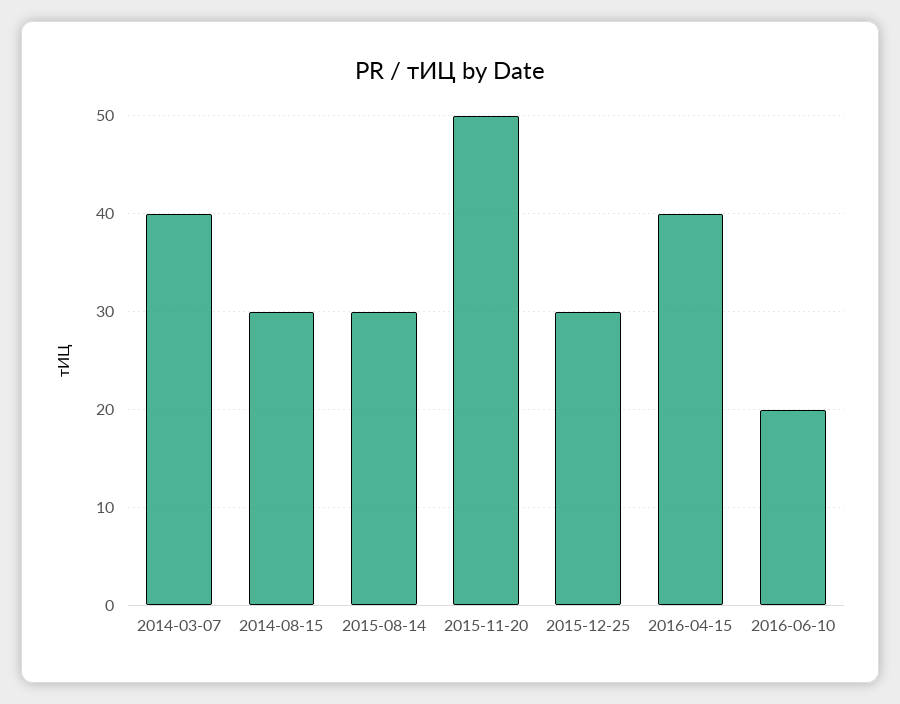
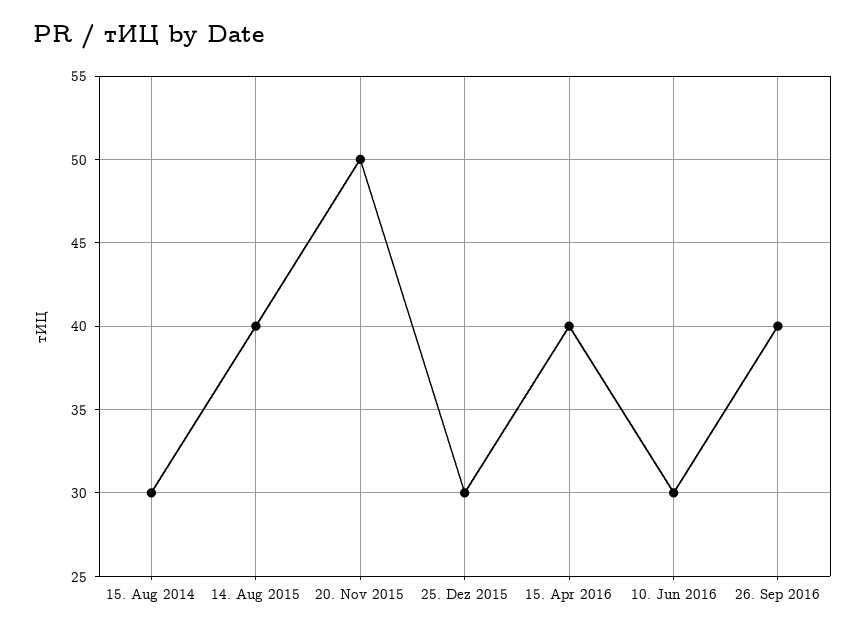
2014-03-07: 40 -> none
2015-08-14: 30 -> 40
2016-06-10: 20 -> 30
26. Sep 2016: none -> 40

